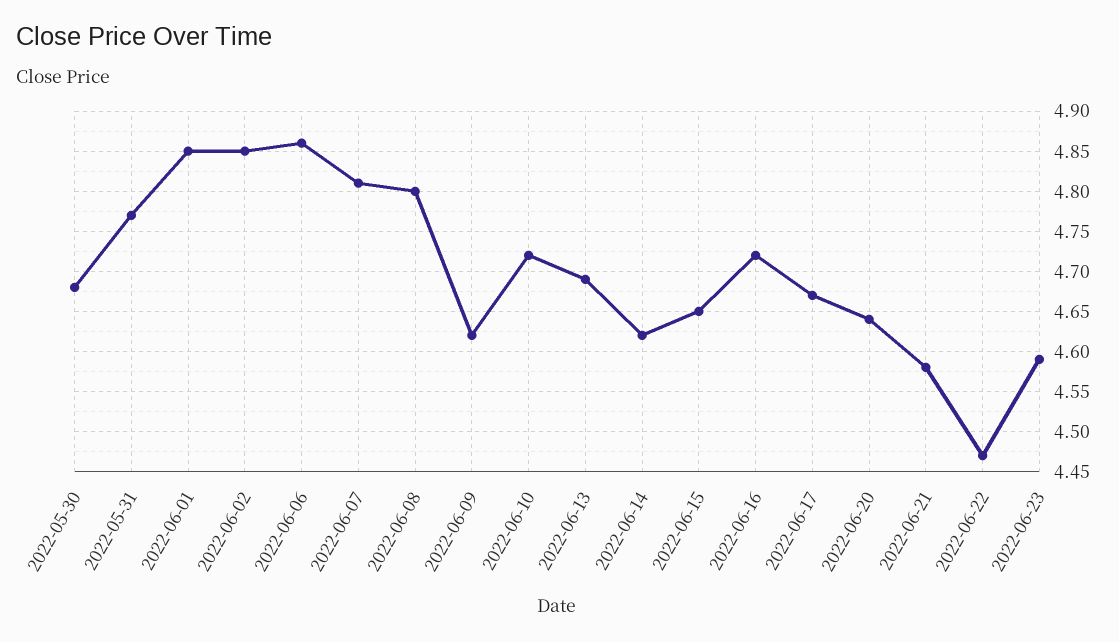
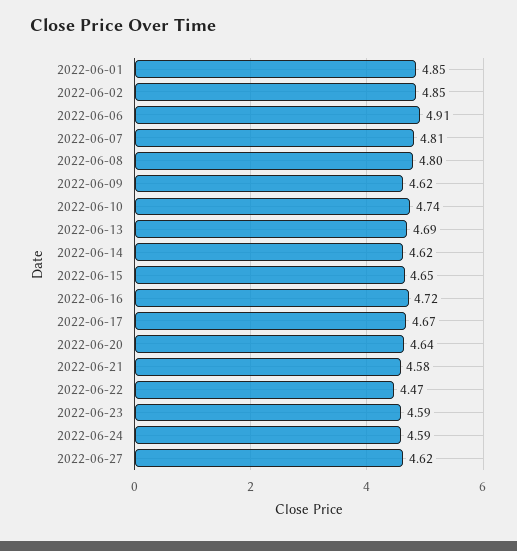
2022-05-30: 4.68 -> none
2022-05-31: 4.77 -> none
2022-06-06: 4.86 -> 4.91
2022-06-10: 4.72 -> 4.74
2022-06-24: none -> 4.59
2022-06-27: none -> 4.62

